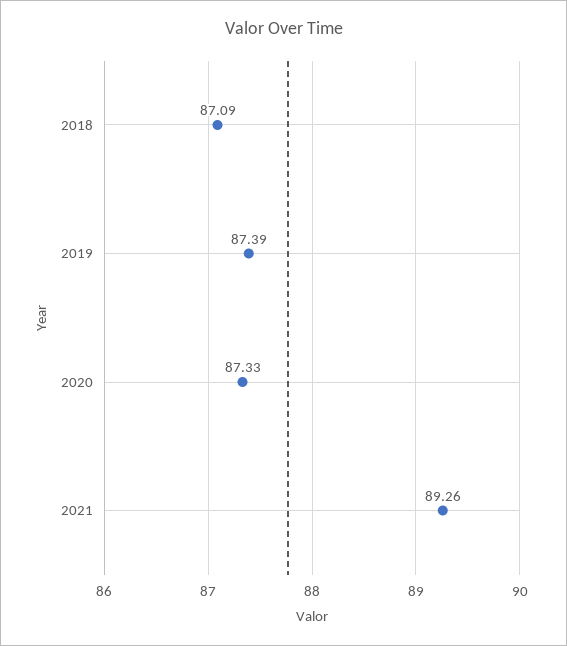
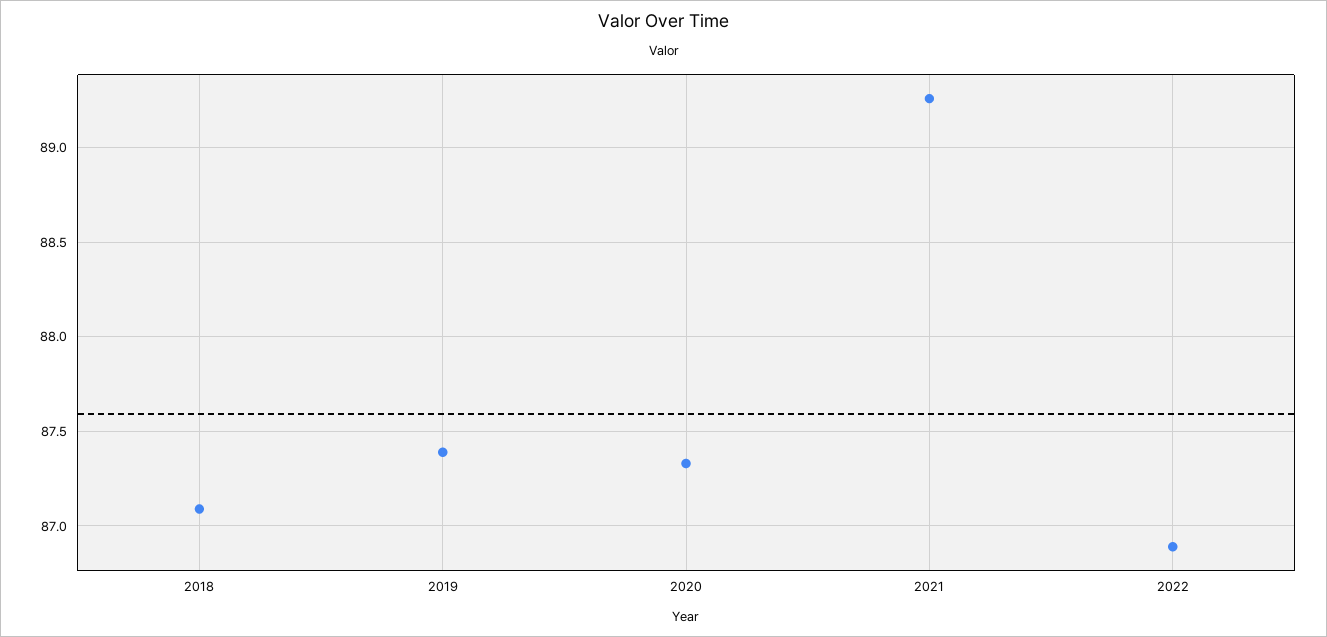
2022: none -> 86.9

